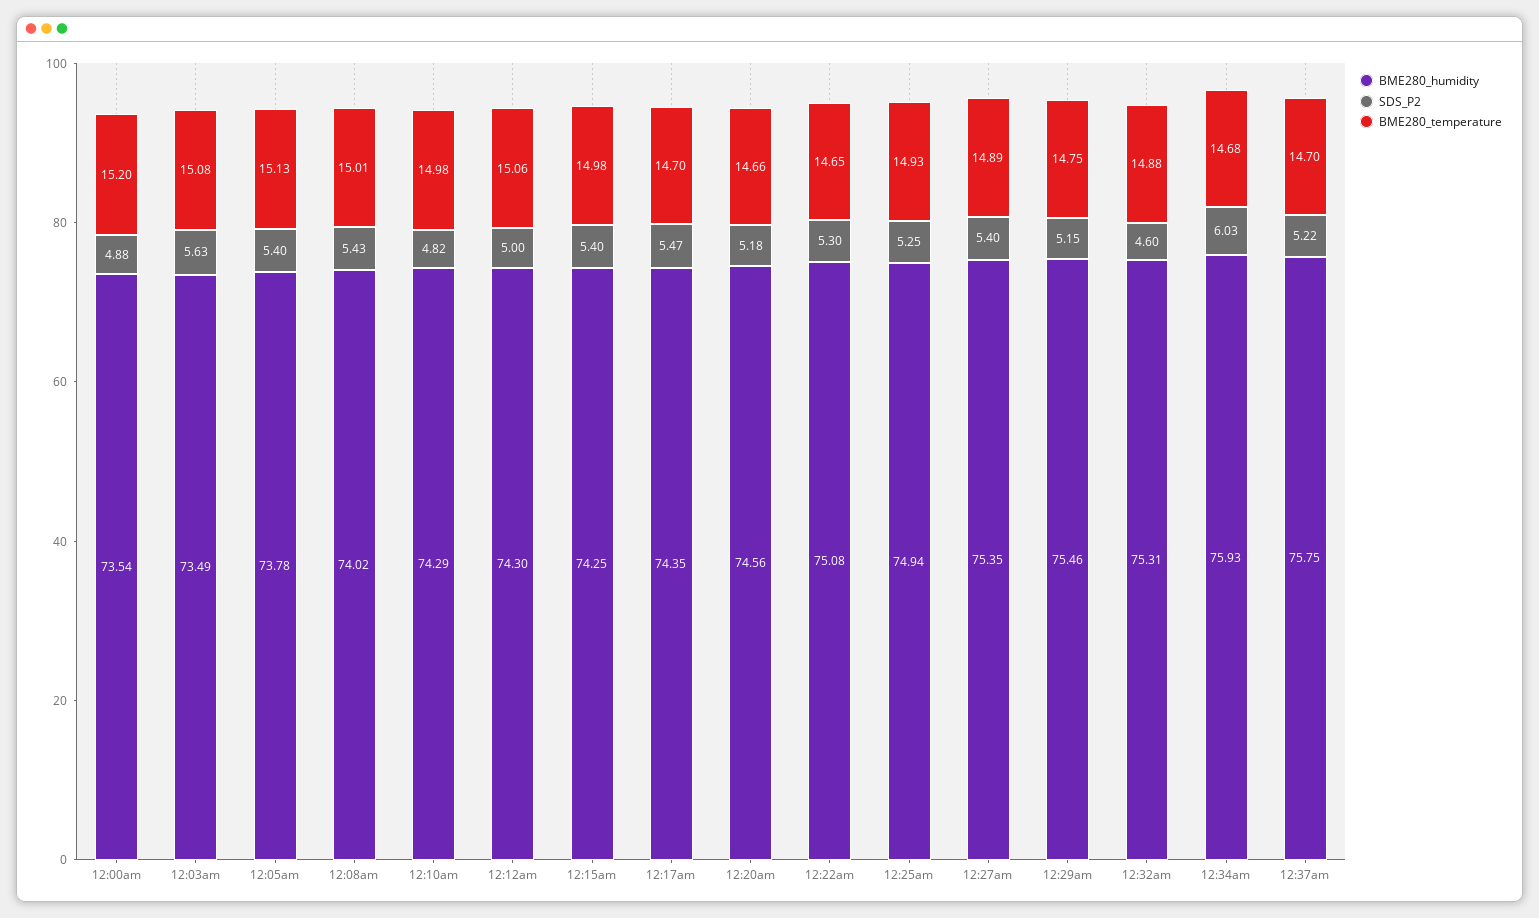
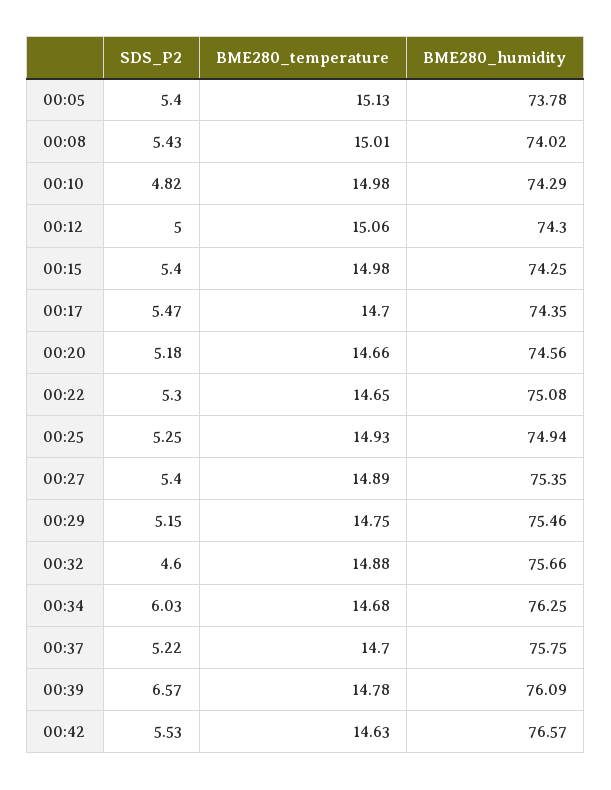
BME280_humidity, 12:00am: 73.54 -> none
SDS_P2, 12:00am: 4.88 -> none
BME280_temperature, 12:00am: 15.2 -> none
BME280_humidity, 12:03am: 73.49 -> none
SDS_P2, 12:03am: 5.63 -> none
BME280_temperature, 12:03am: 15.08 -> none
BME280_humidity, 12:32am: 75.31 -> 75.66
BME280_humidity, 12:34am: 75.93 -> 76.25
SDS_P2, 00:39: none -> 6.57
BME280_temperature, 00:39: none -> 14.78
BME280_humidity, 00:39: none -> 76.09
SDS_P2, 00:42: none -> 5.53
BME280_temperature, 00:42: none -> 14.63
BME280_humidity, 00:42: none -> 76.57

